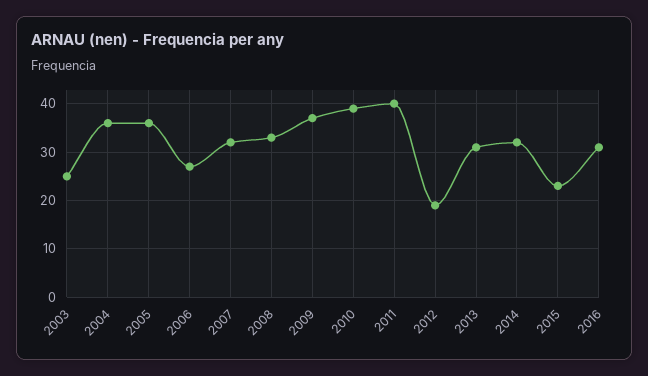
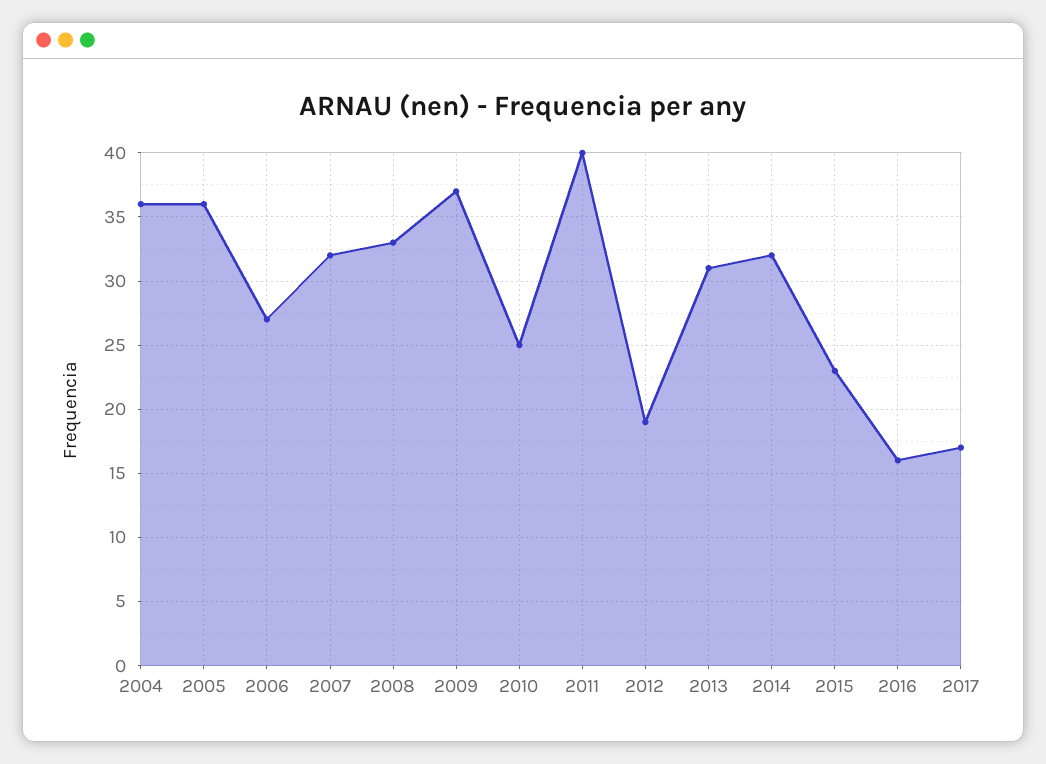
2003: 25 -> none
2010: 40 -> 25
2016: 30 -> 16
2017: none -> 17

